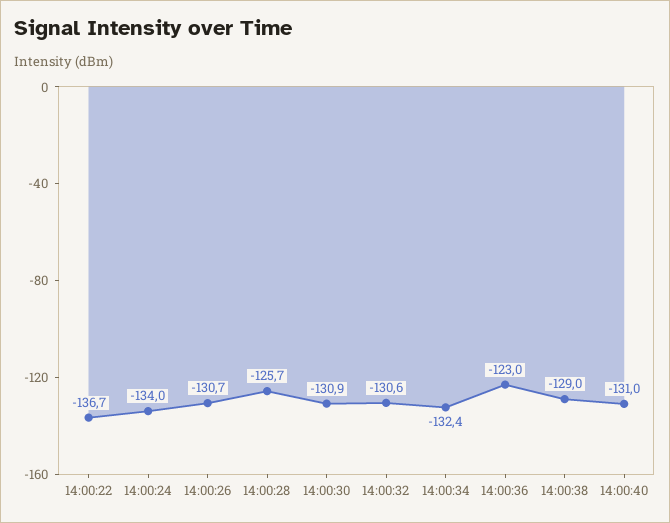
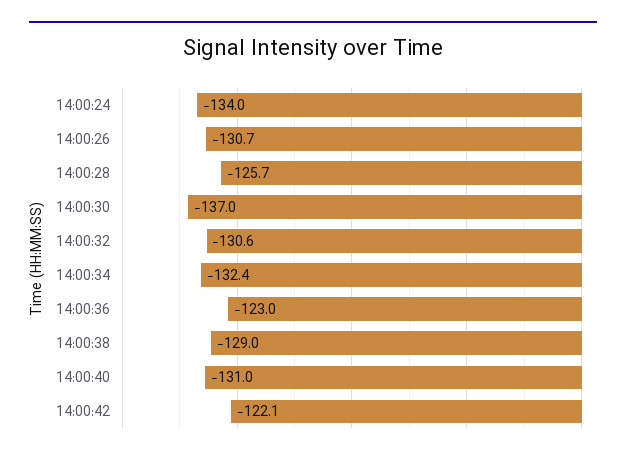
14:00:22: -136.7 -> none
14:00:30: -130.9 -> -137
14:00:42: none -> -122.1

